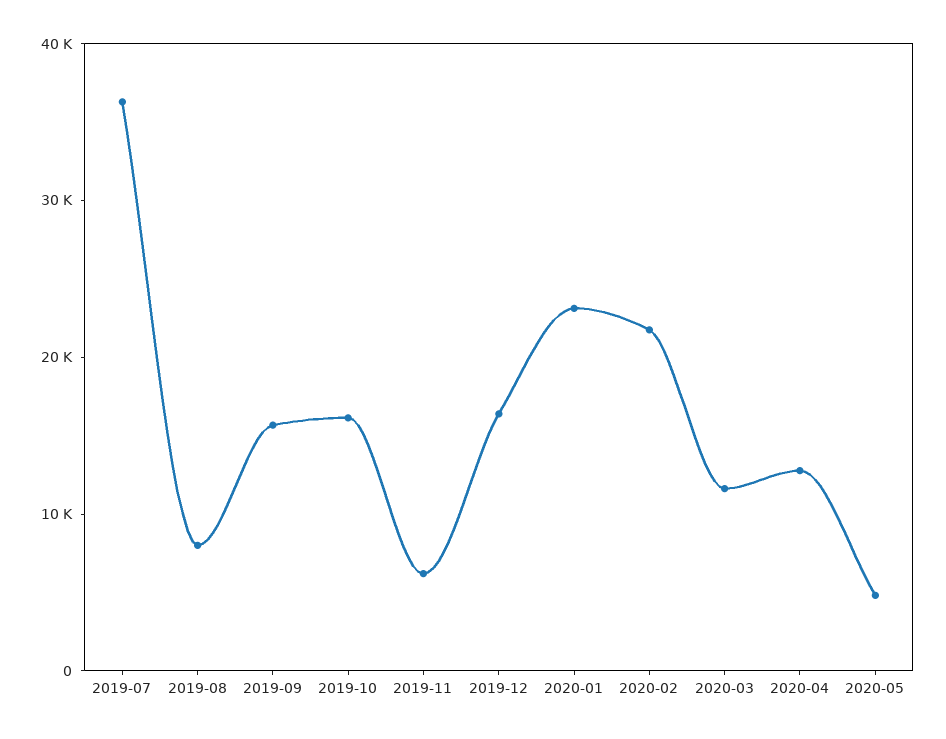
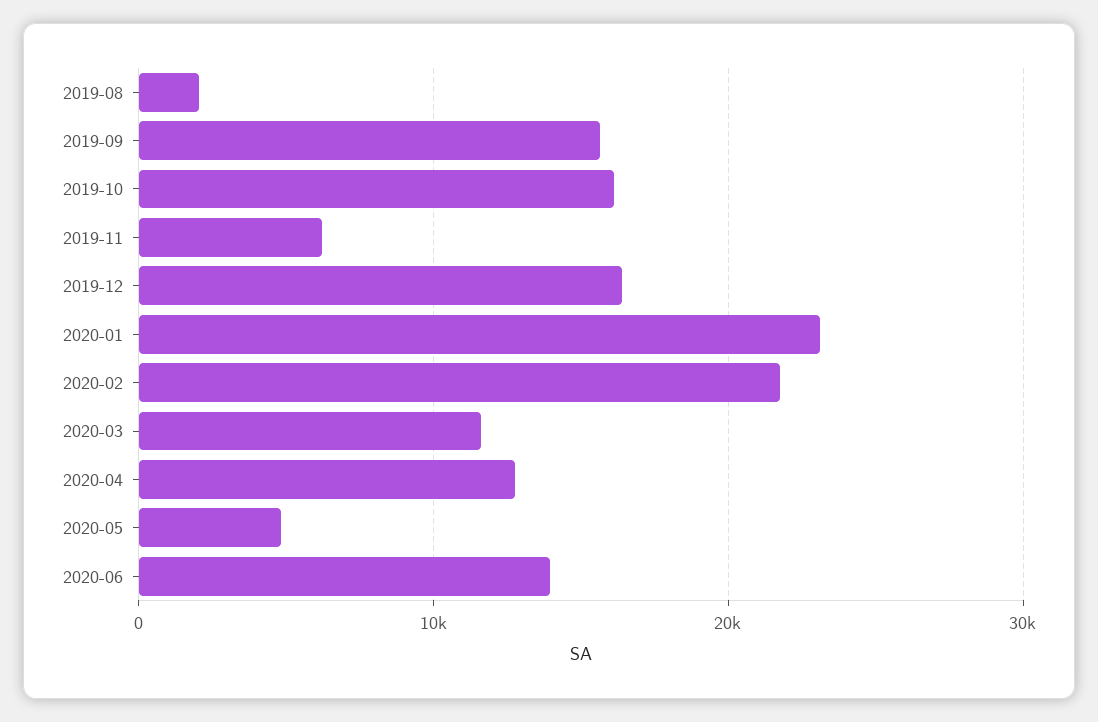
2019-07: 36000 -> none
2019-08: 8000 -> 2000
2020-06: none -> 14000

